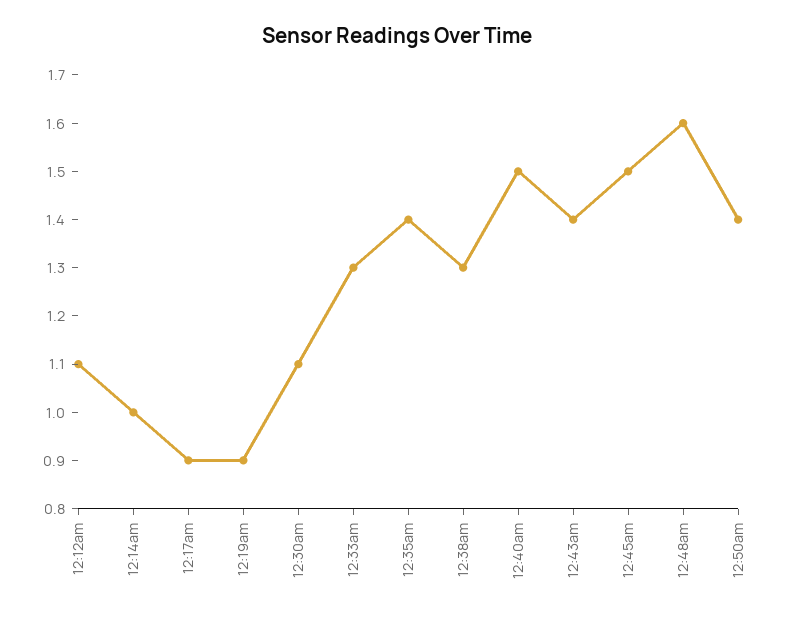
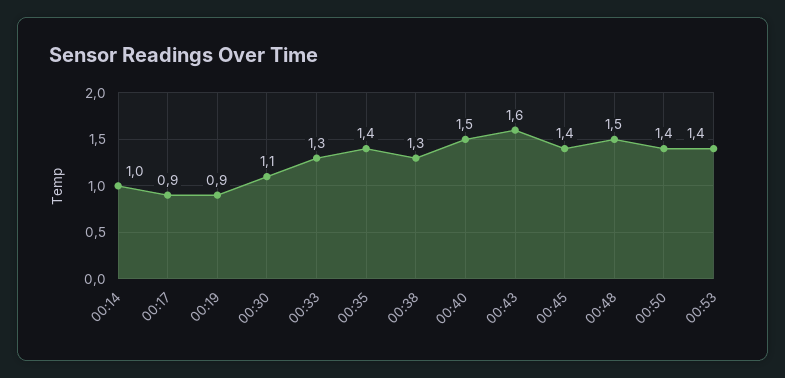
12:12am: 1.1 -> none
12:43am: 1.4 -> 1.6
12:45am: 1.5 -> 1.4
12:48am: 1.6 -> 1.5
00:53: none -> 1.4

